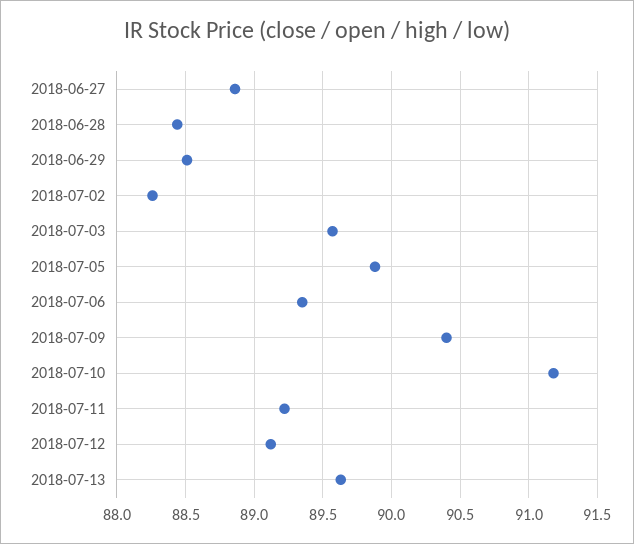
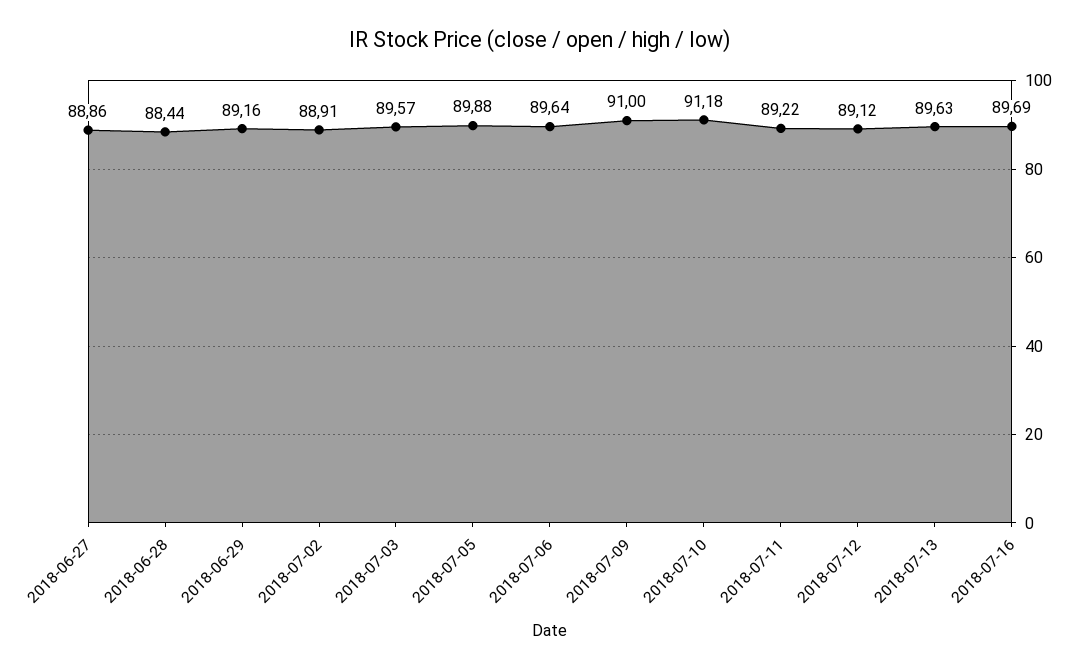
2018-06-29: 88.5 -> 89.16
2018-07-02: 88.25 -> 88.91
2018-07-06: 89.35 -> 89.64
2018-07-09: 90.4 -> 91
2018-07-16: none -> 89.69

